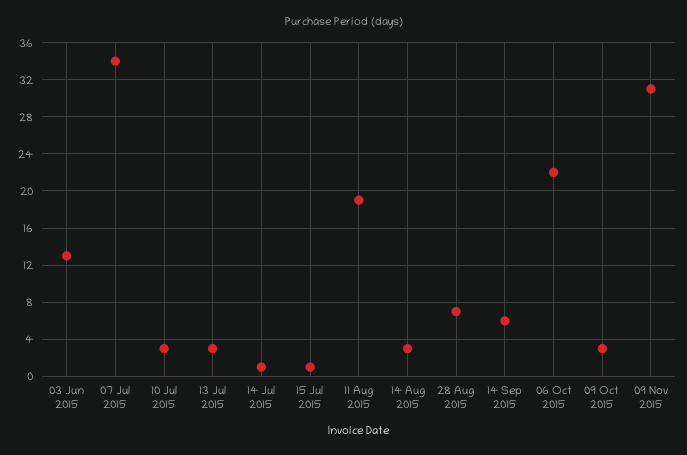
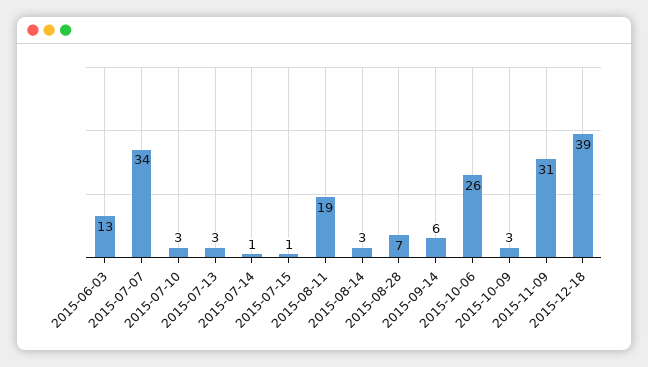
06 Oct 2015: 22 -> 26
2015-12-18: none -> 39

